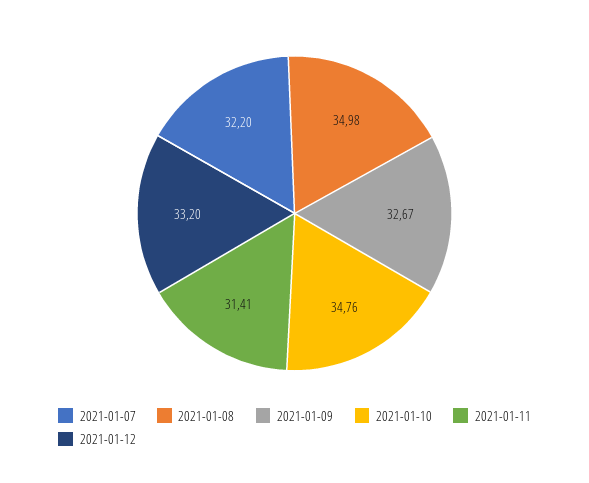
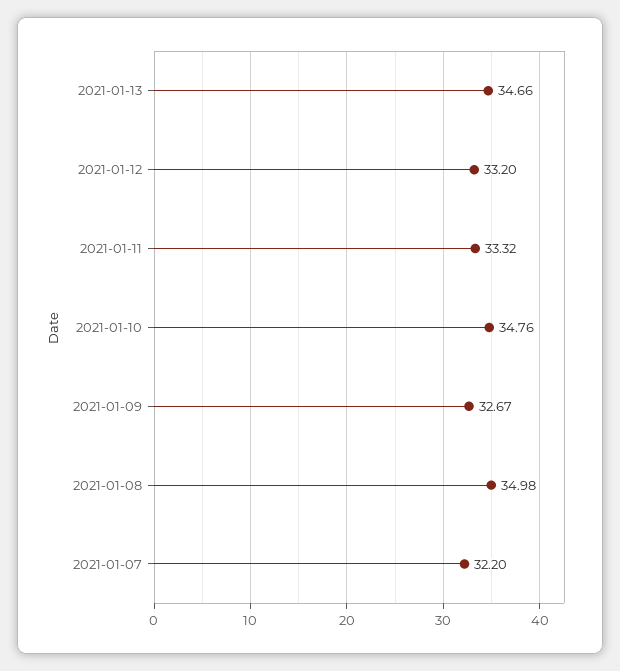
2021-01-11: 31.41 -> 33.32
2021-01-13: none -> 34.66

